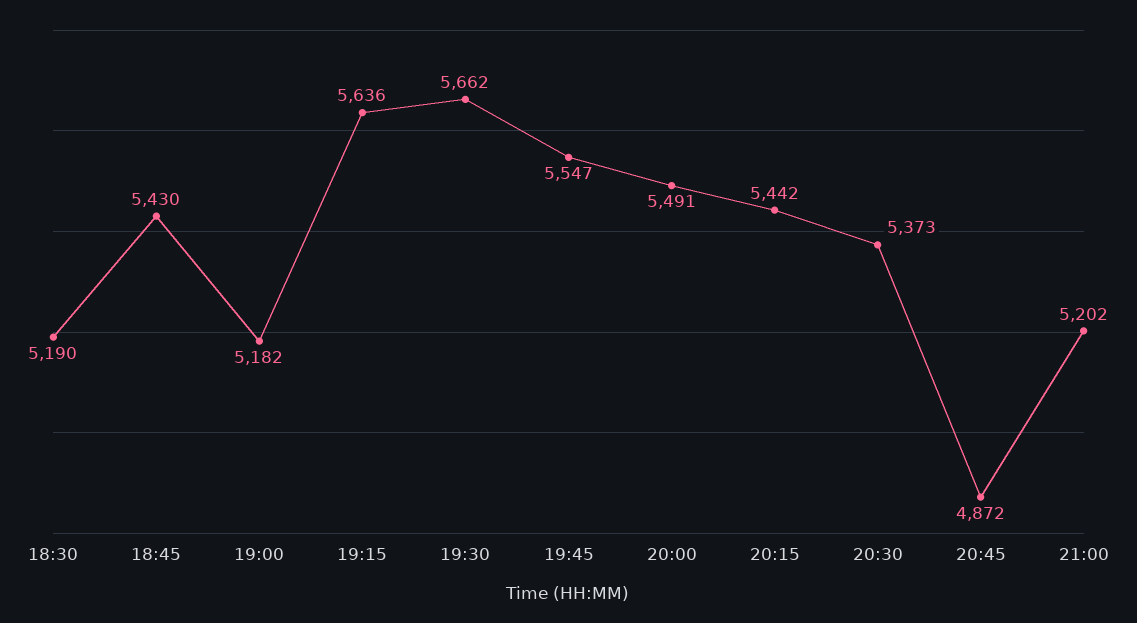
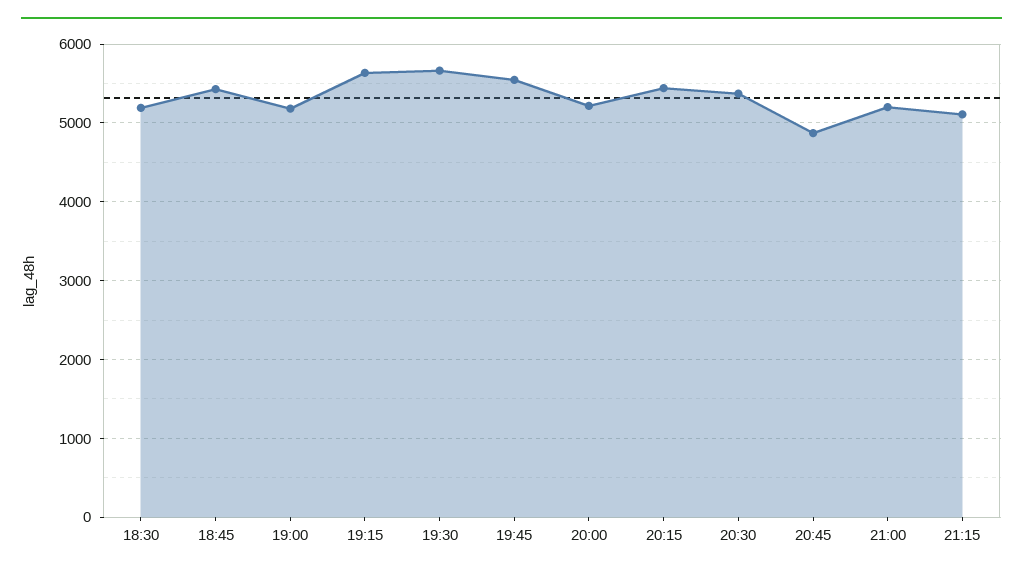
20:00: 5491 -> 5200
21:15: none -> 5100

